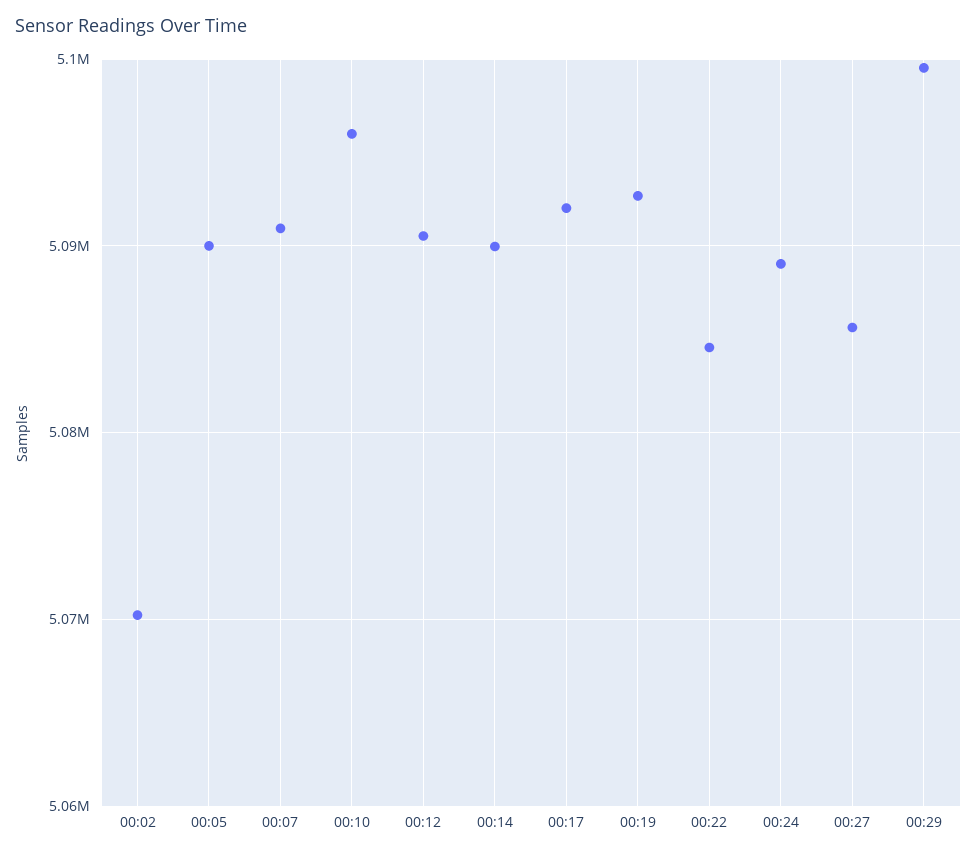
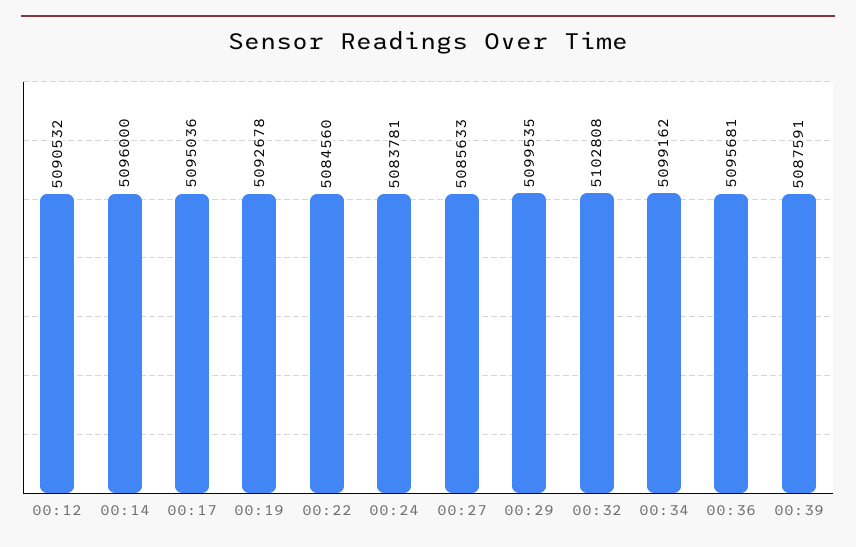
00:02: 5070000 -> none
00:05: 5090000 -> none
00:07: 5091000 -> none
00:10: 5096000 -> none
00:14: 5090000 -> 5096000
00:17: 5092000 -> 5095036
00:24: 5089000 -> 5083781
00:32: none -> 5102808
00:34: none -> 5099162
00:36: none -> 5095681
00:39: none -> 5087591

